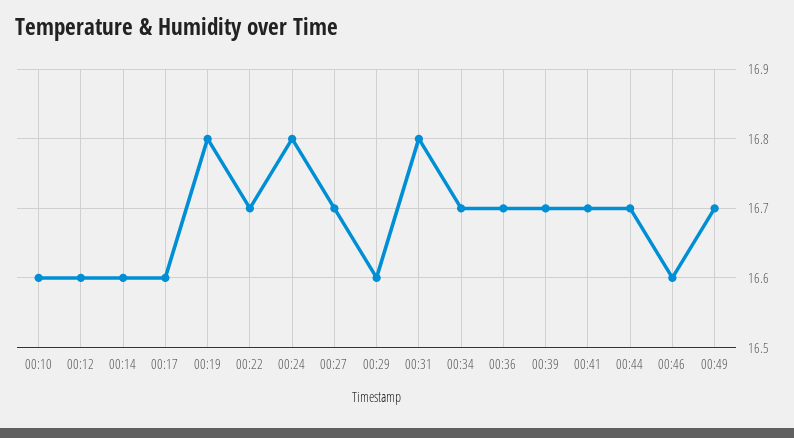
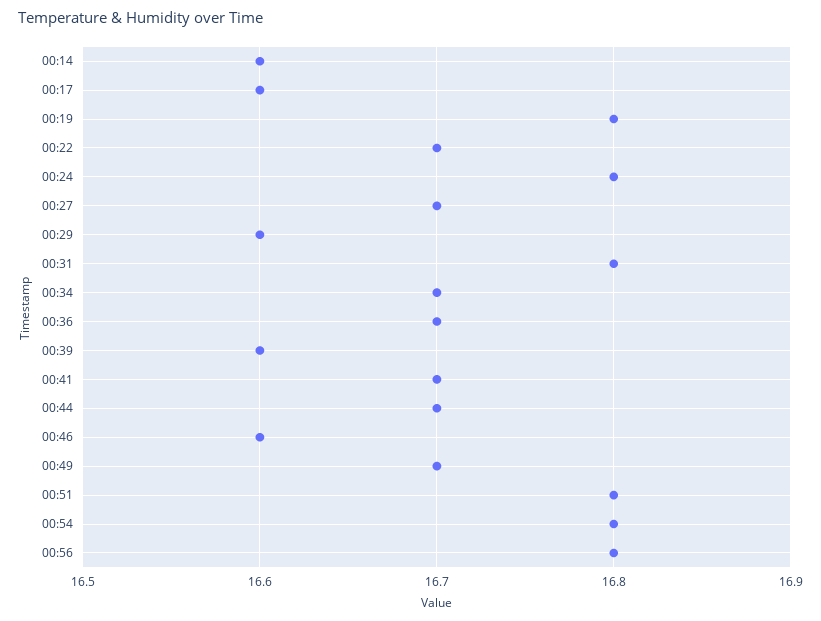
00:10: 16.6 -> none
00:12: 16.6 -> none
00:39: 16.7 -> 16.6
00:51: none -> 16.8
00:54: none -> 16.8
00:56: none -> 16.8

